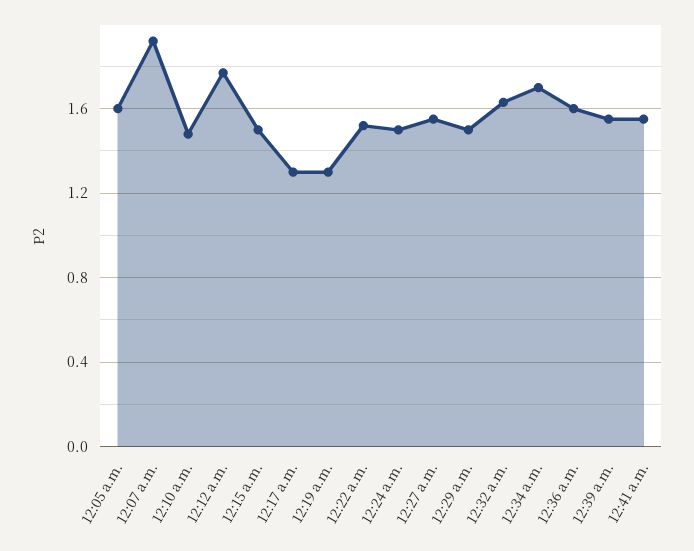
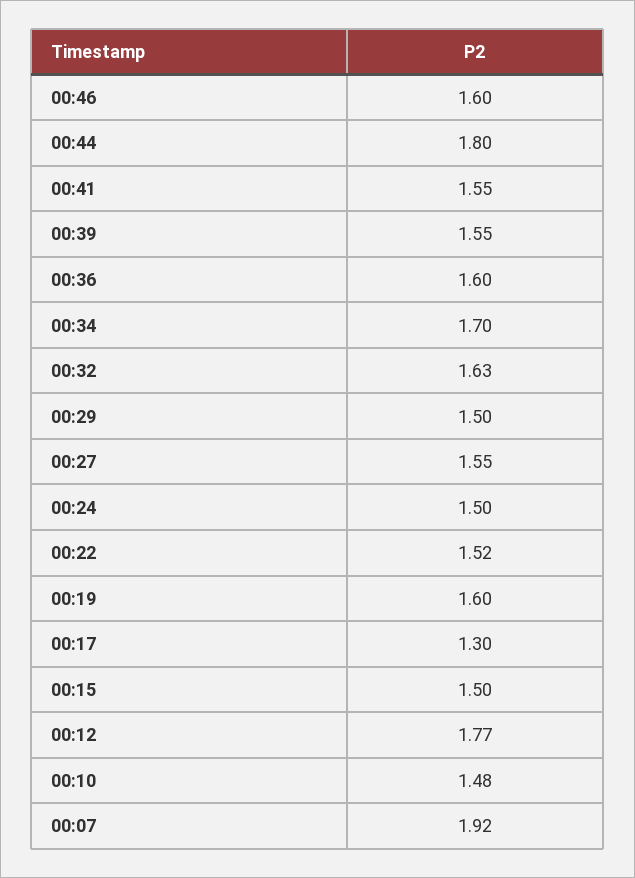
12:05 a.m.: 1.6 -> none
12:19 a.m.: 1.3 -> 1.6
00:46: none -> 1.6
00:44: none -> 1.8

